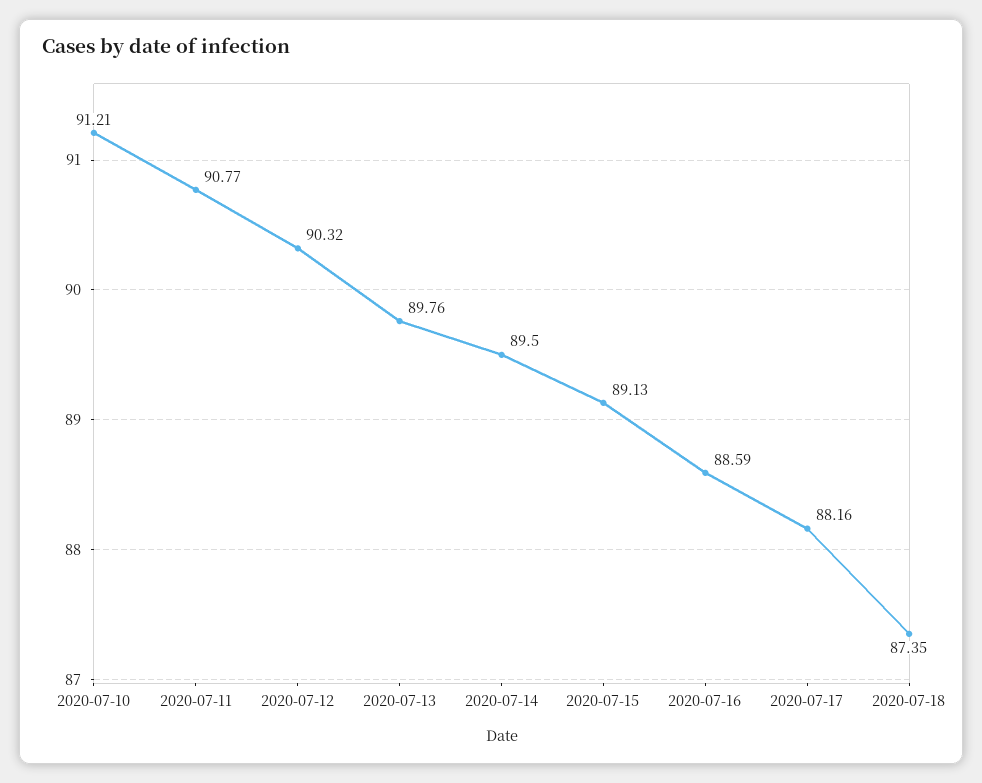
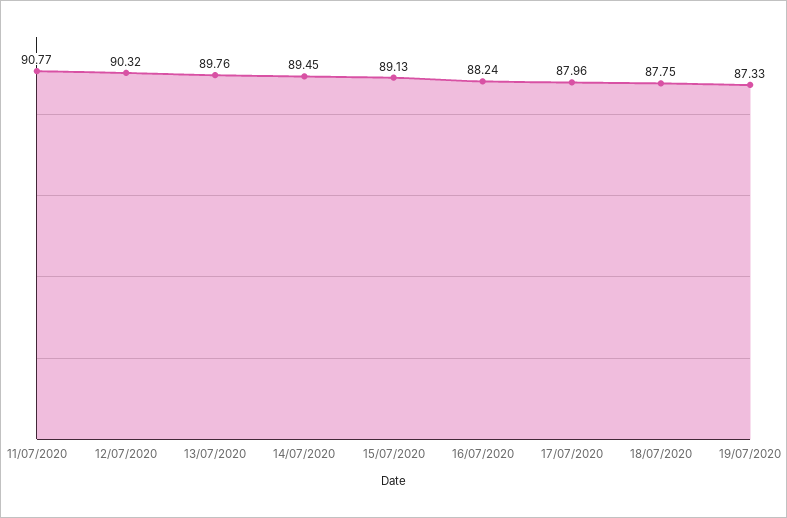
2020-07-10: 91.21 -> none
2020-07-14: 89.5 -> 89.45
2020-07-16: 88.59 -> 88.24
2020-07-17: 88.16 -> 87.96
2020-07-18: 87.35 -> 87.75
19/07/2020: none -> 87.33

